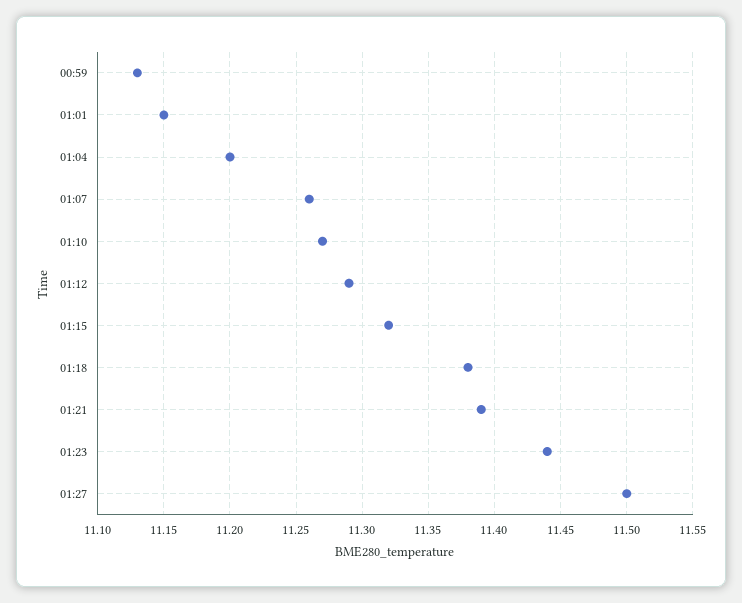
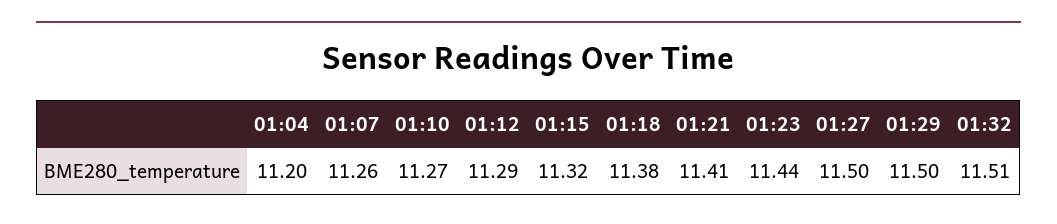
00:59: 11.13 -> none
01:01: 11.15 -> none
01:21: 11.39 -> 11.41
01:29: none -> 11.5
01:32: none -> 11.51

